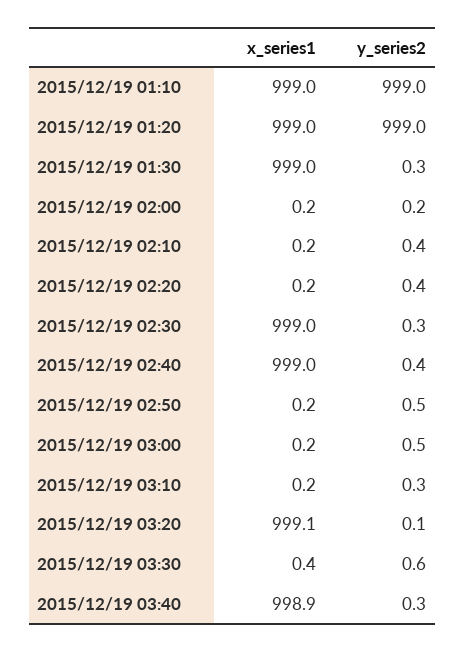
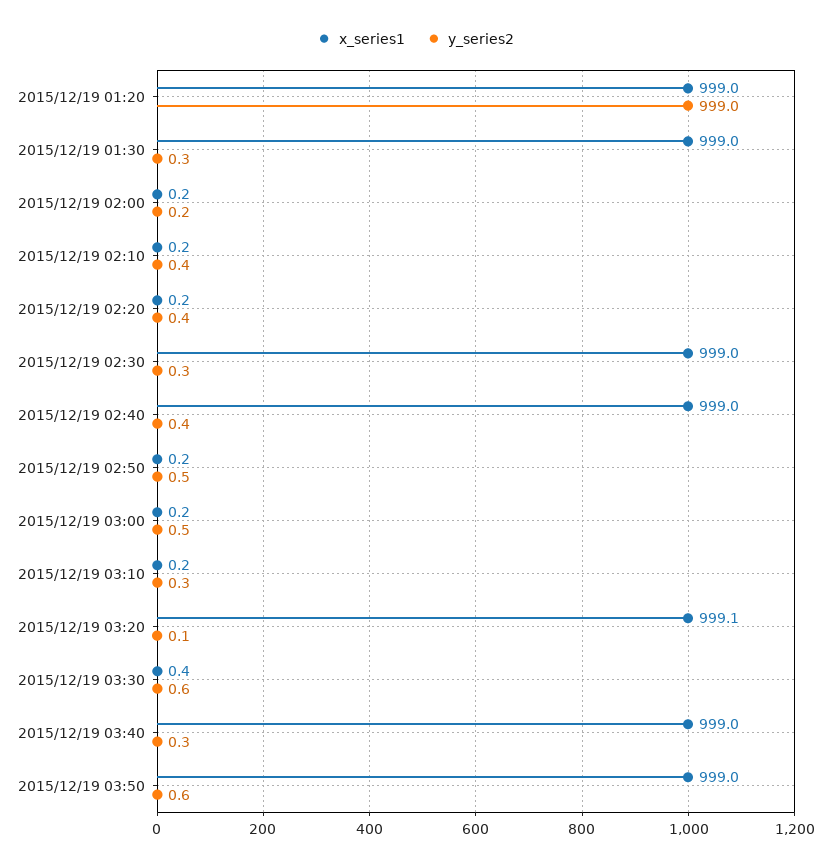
x_series1, 2015/12/19 01:10: 999 -> none
y_series2, 2015/12/19 01:10: 999 -> none
x_series1, 2015/12/19 03:40: 998.9 -> 999
x_series1, 2015/12/19 03:50: none -> 999
y_series2, 2015/12/19 03:50: none -> 0.6

